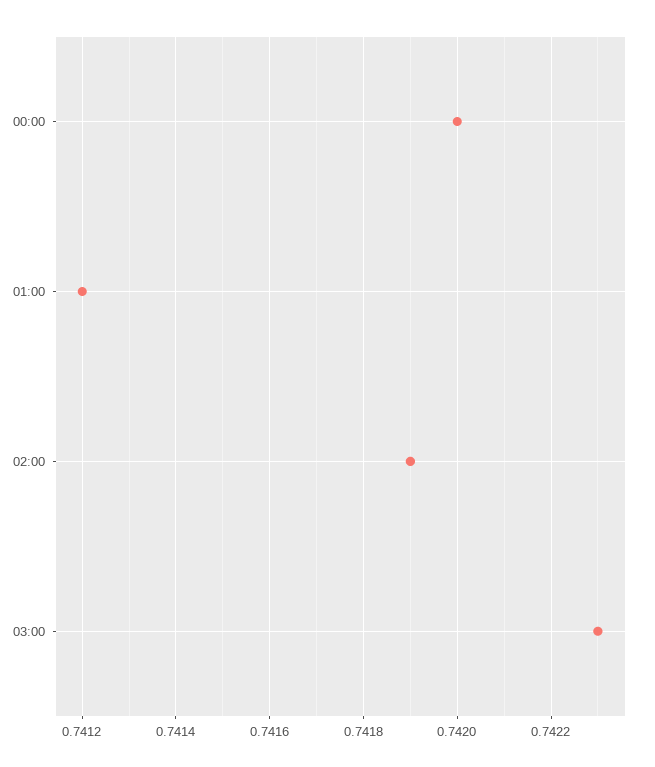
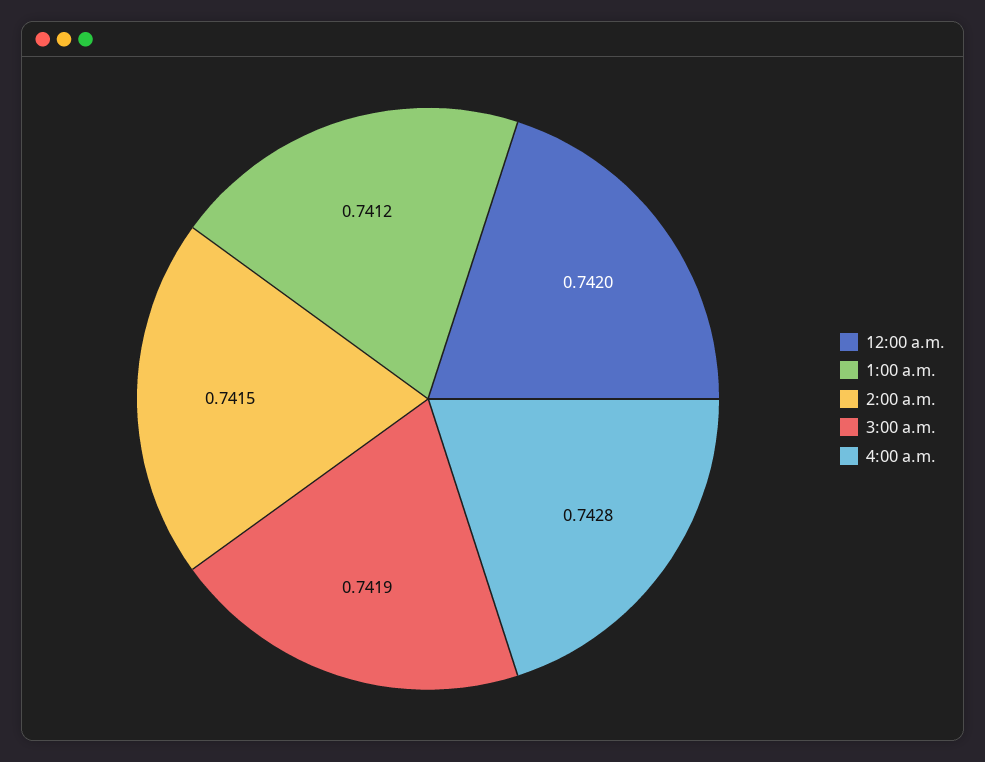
02:00: 0.7419 -> 0.7415
03:00: 0.7423 -> 0.7419
4:00 a.m.: none -> 0.7428

